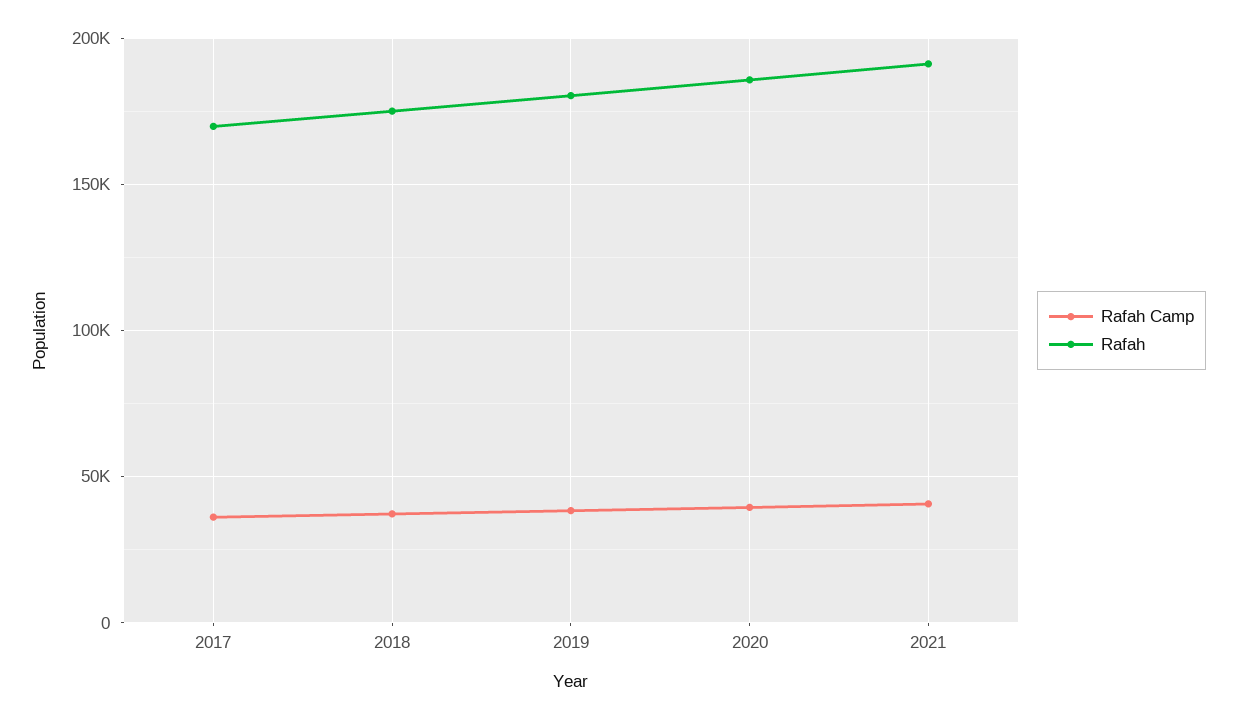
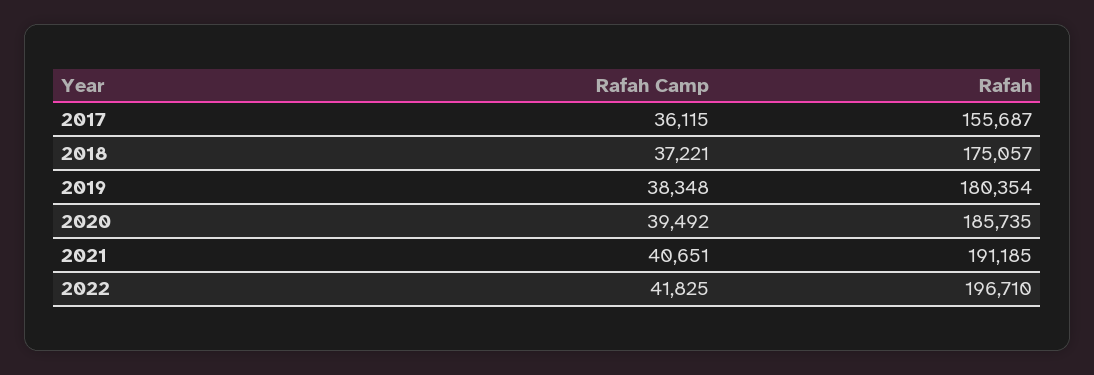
Rafah, 2017: 170000 -> 155687
Rafah Camp, 2022: none -> 41825
Rafah, 2022: none -> 196710

